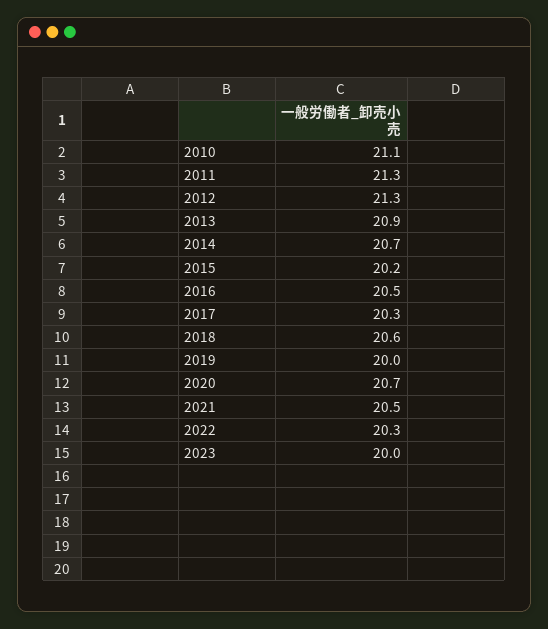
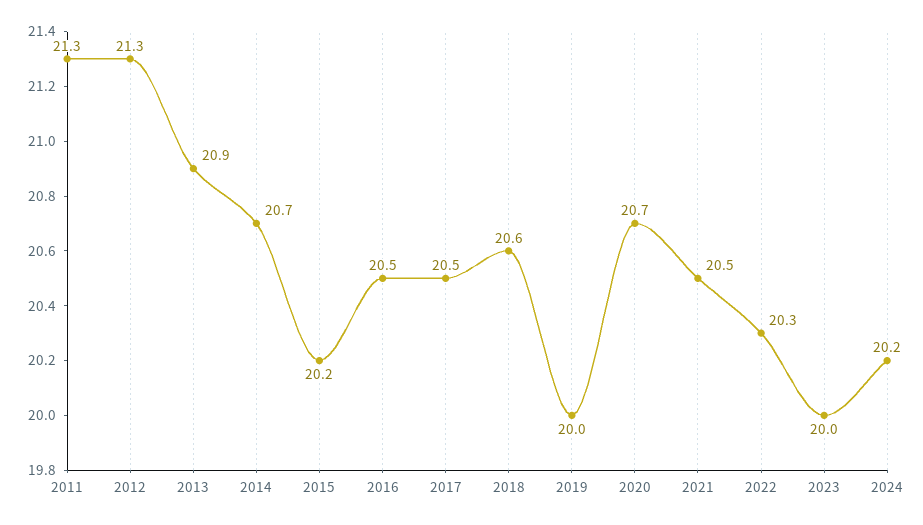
2010: 21.1 -> none
2017: 20.3 -> 20.5
2024: none -> 20.2

